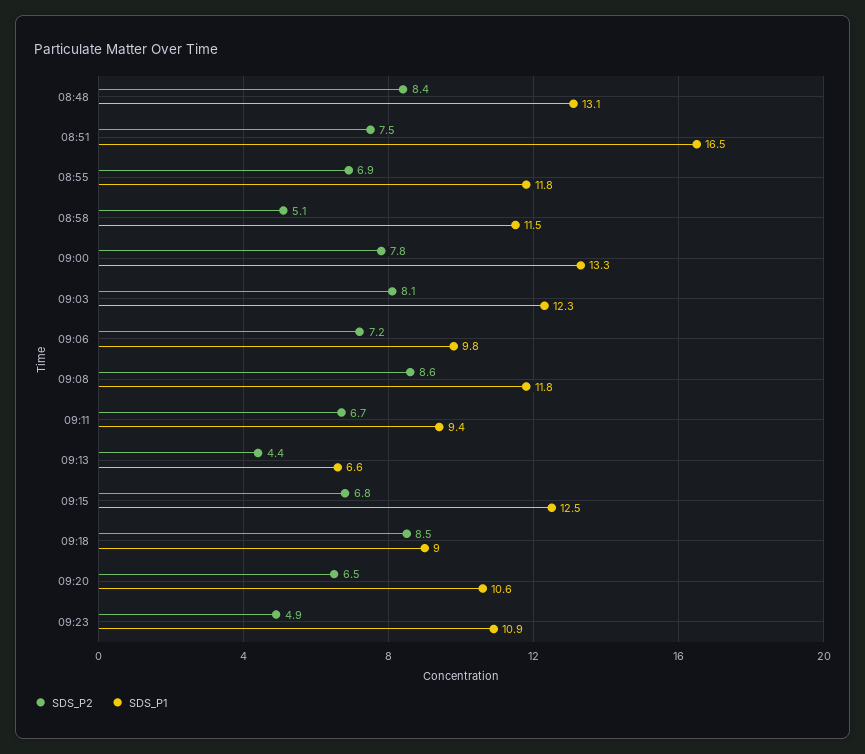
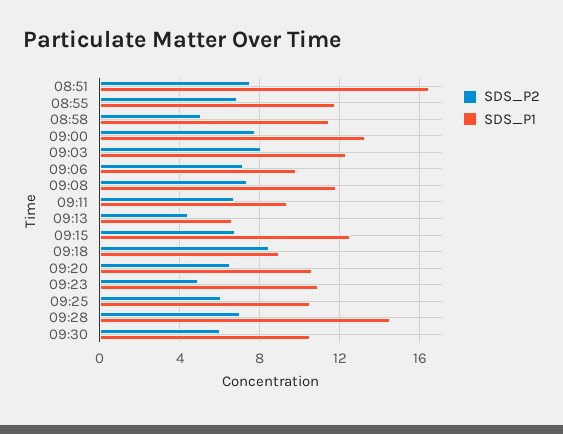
SDS_P2, 08:48: 8.4 -> none
SDS_P1, 08:48: 13.1 -> none
SDS_P2, 09:08: 8.6 -> 7.5
SDS_P2, 09:25: none -> 6
SDS_P1, 09:25: none -> 10.5
SDS_P2, 09:28: none -> 7
SDS_P1, 09:28: none -> 14.5
SDS_P2, 09:30: none -> 6
SDS_P1, 09:30: none -> 10.5

